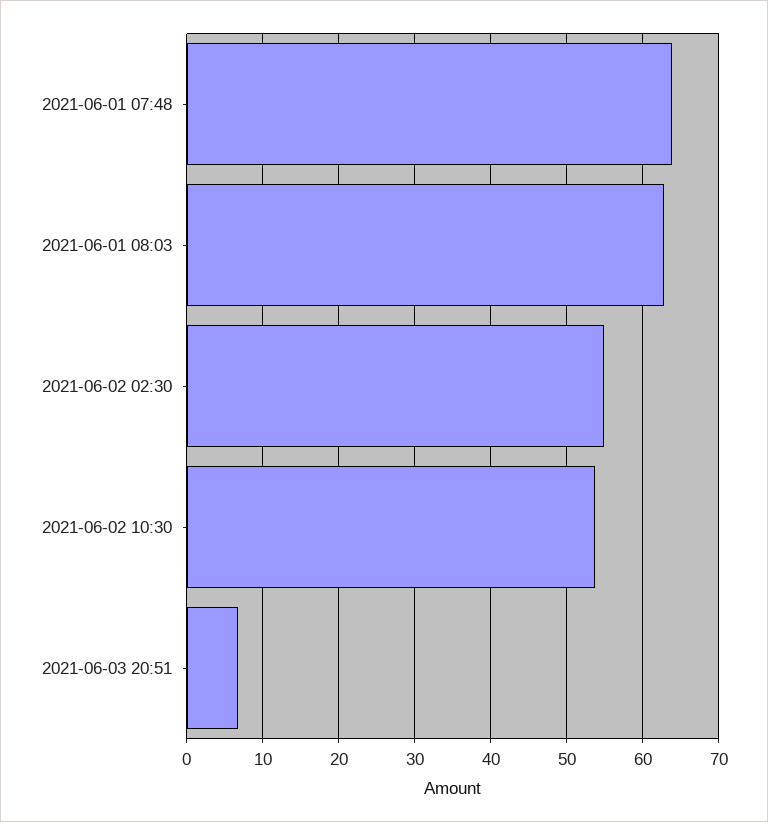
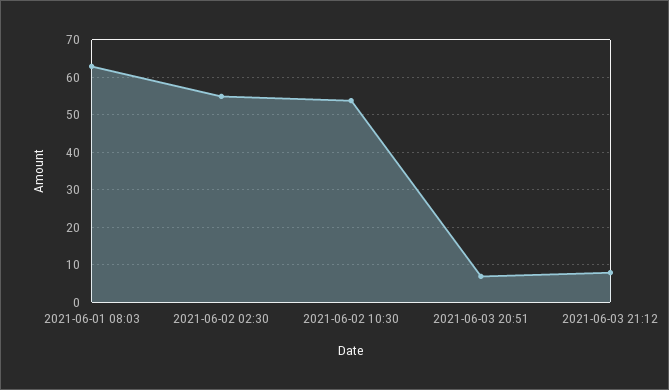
2021-06-01 07:48: 64 -> none
2021-06-03 21:12: none -> 8

